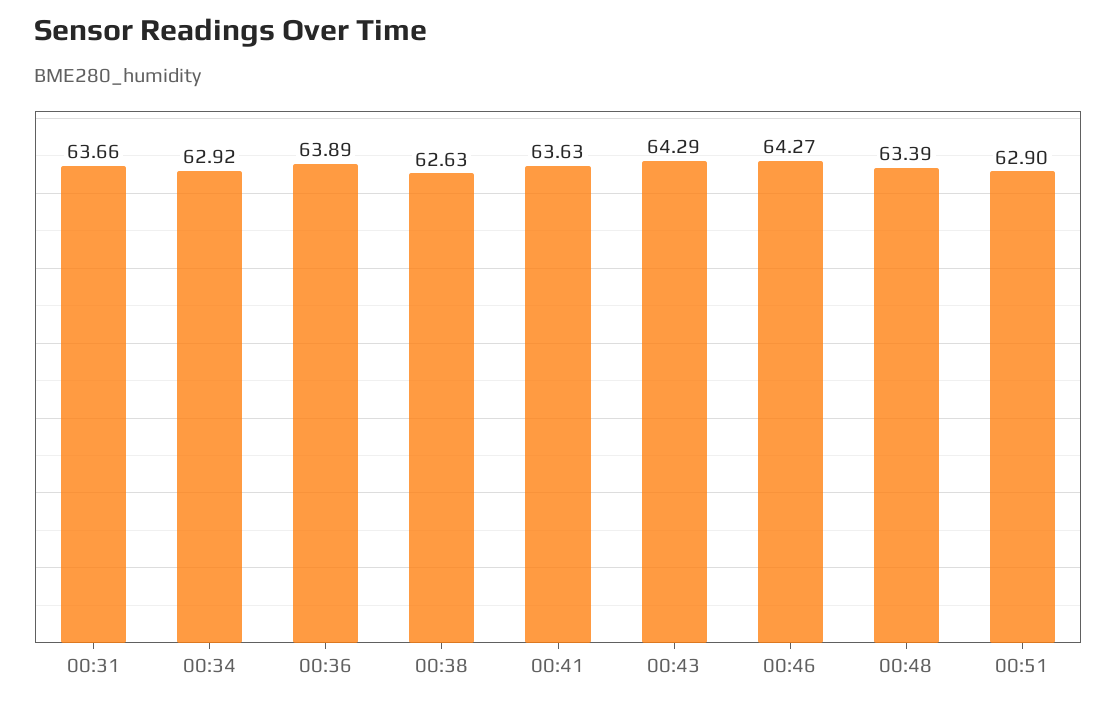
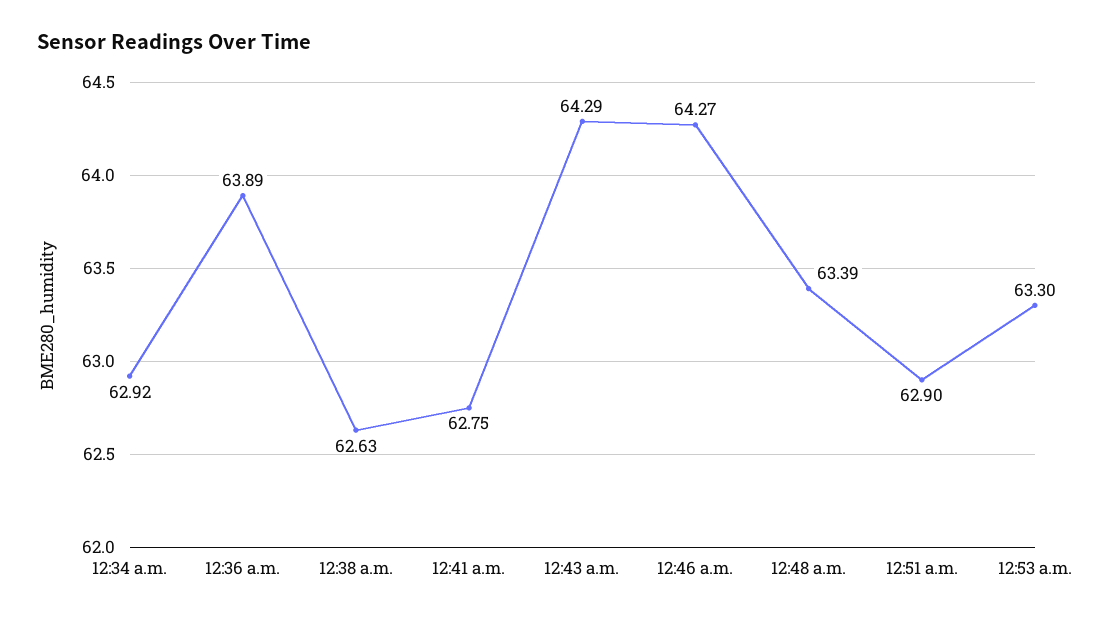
00:31: 63.66 -> none
00:41: 63.63 -> 62.75
12:53 a.m.: none -> 63.3

